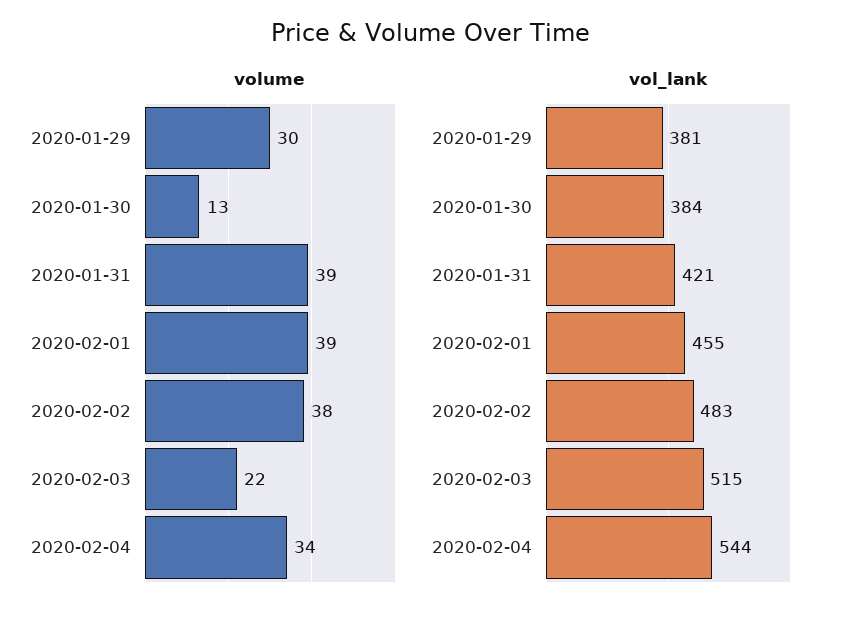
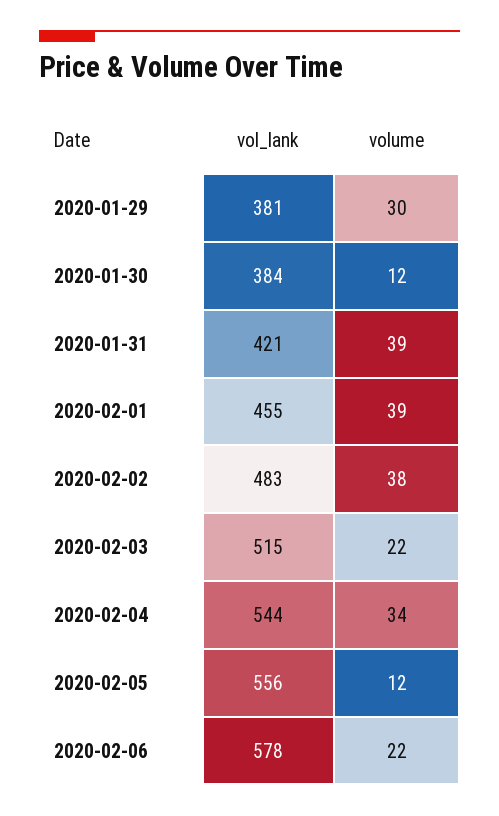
volume, 2020-01-30: 13 -> 12
vol_lank, 2020-02-05: none -> 556
volume, 2020-02-05: none -> 12
vol_lank, 2020-02-06: none -> 578
volume, 2020-02-06: none -> 22

